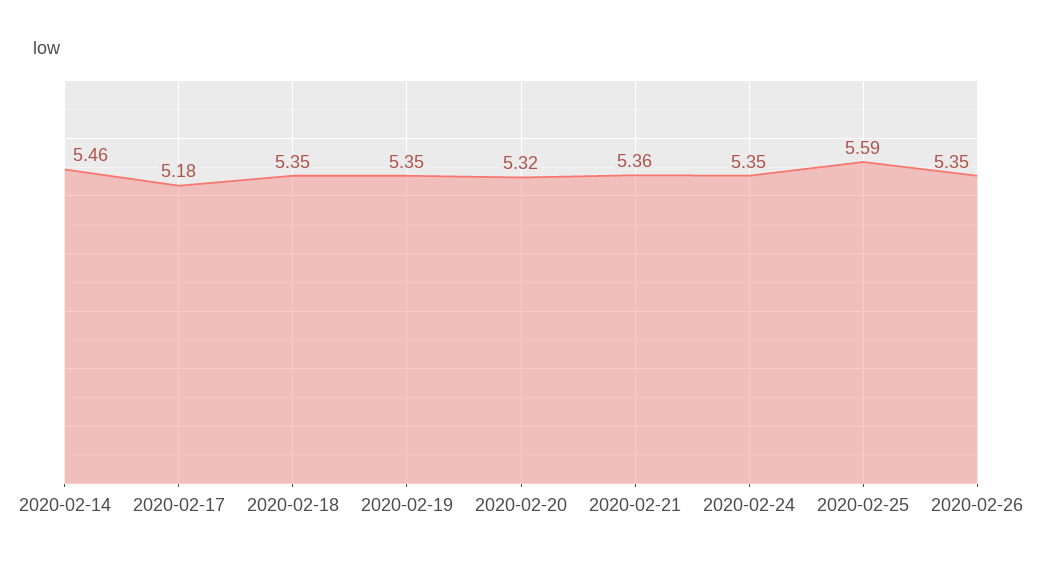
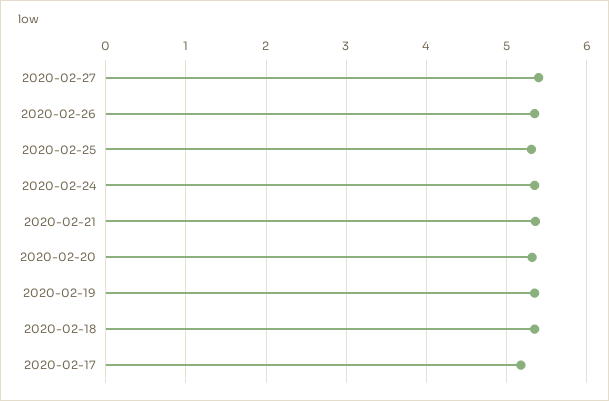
2020-02-14: 5.46 -> none
2020-02-25: 5.59 -> 5.3
2020-02-27: none -> 5.4

